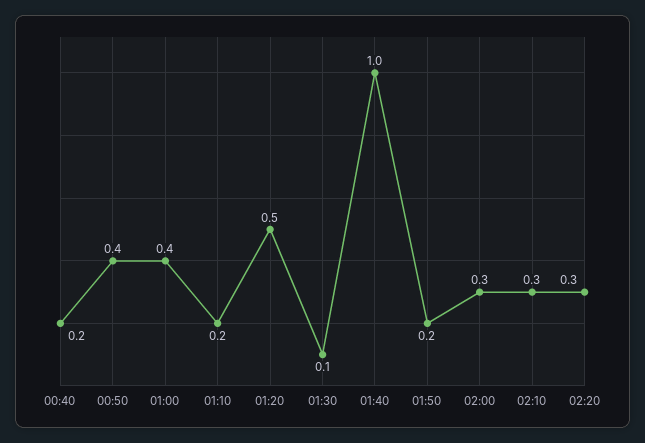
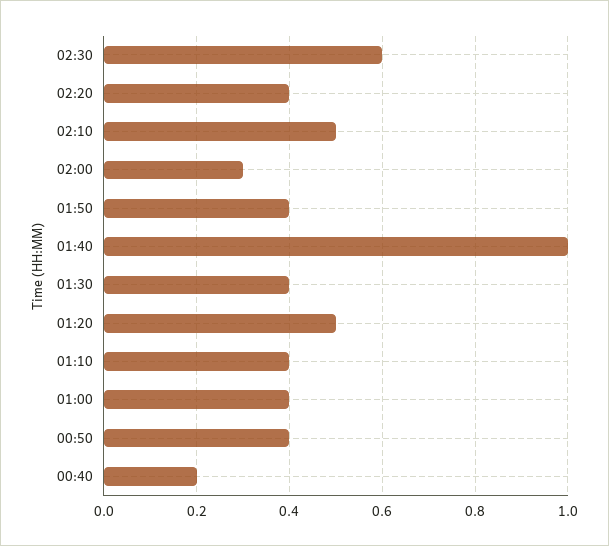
01:10: 0.2 -> 0.4
01:30: 0.1 -> 0.4
01:50: 0.2 -> 0.4
02:10: 0.3 -> 0.5
02:20: 0.3 -> 0.4
02:30: none -> 0.6

